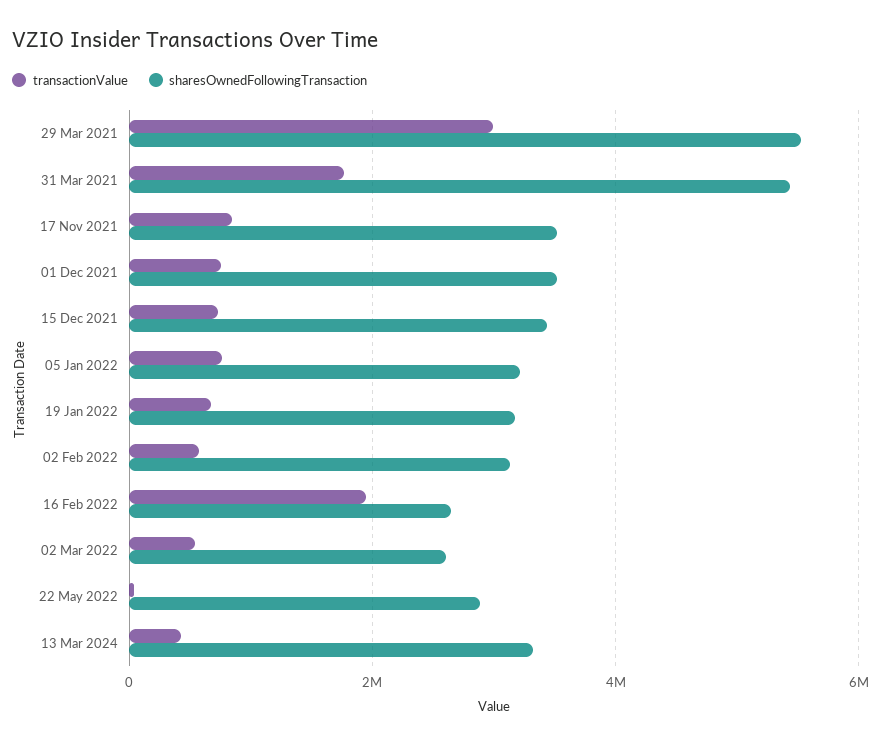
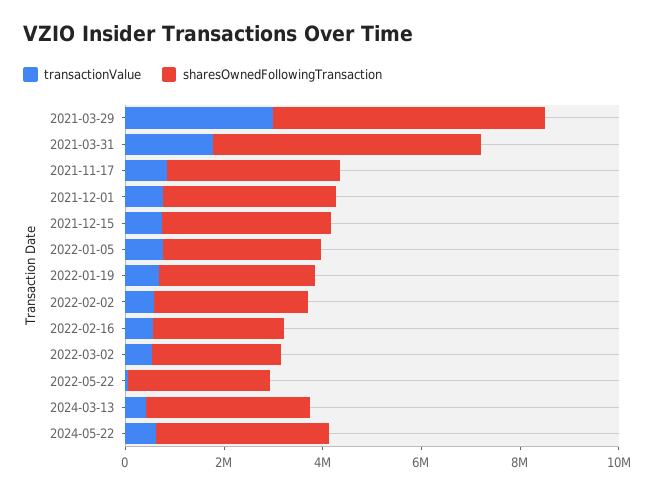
transactionValue, 16 Feb 2022: 2000000 -> 500000
transactionValue, 2024-05-22: none -> 500000
sharesOwnedFollowingTransaction, 2024-05-22: none -> 3500000

